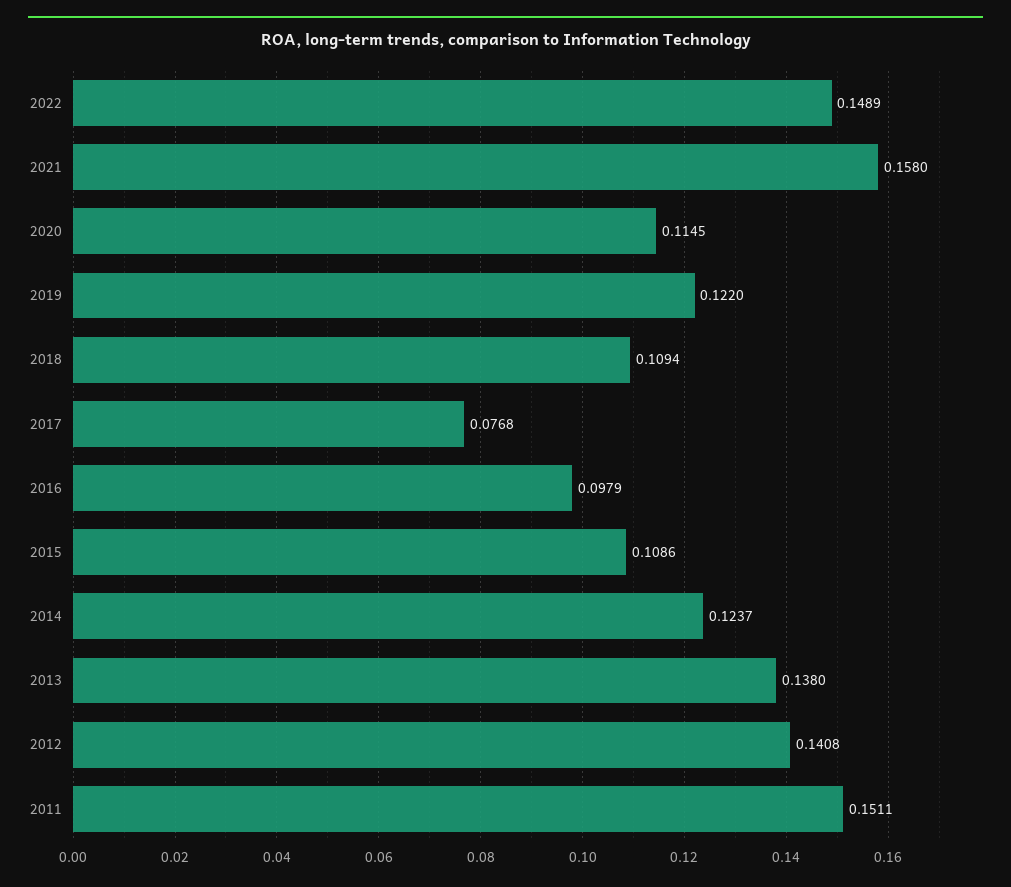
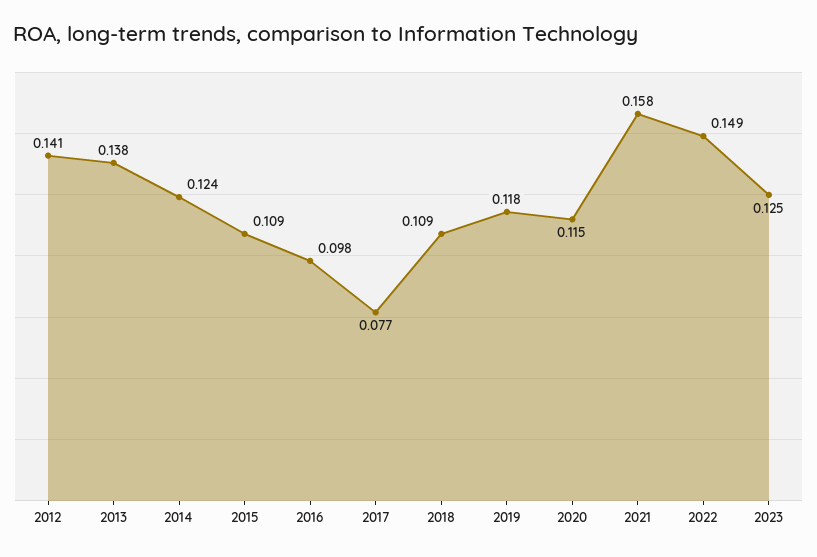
2019: 0.122 -> 0.118
2011: 0.1511 -> none
2023: none -> 0.125

